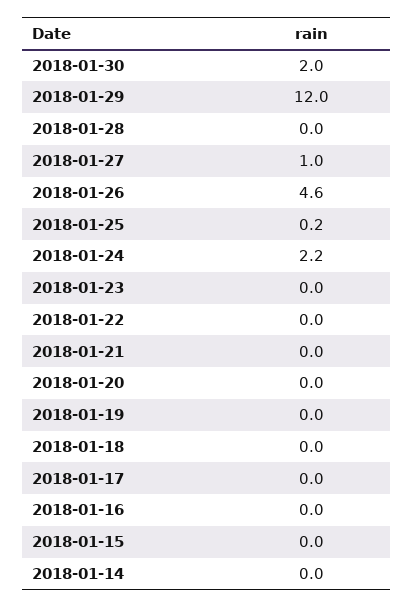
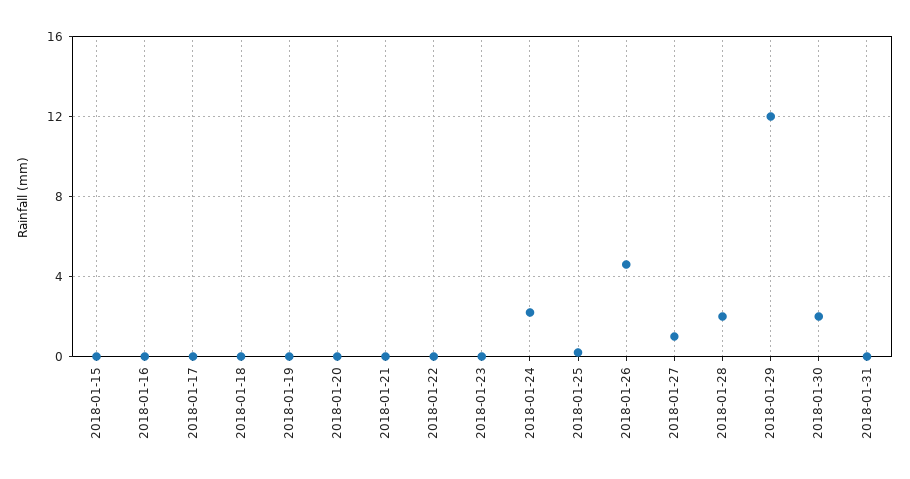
2018-01-28: 0 -> 2
2018-01-14: 0 -> none
2018-01-31: none -> 0

